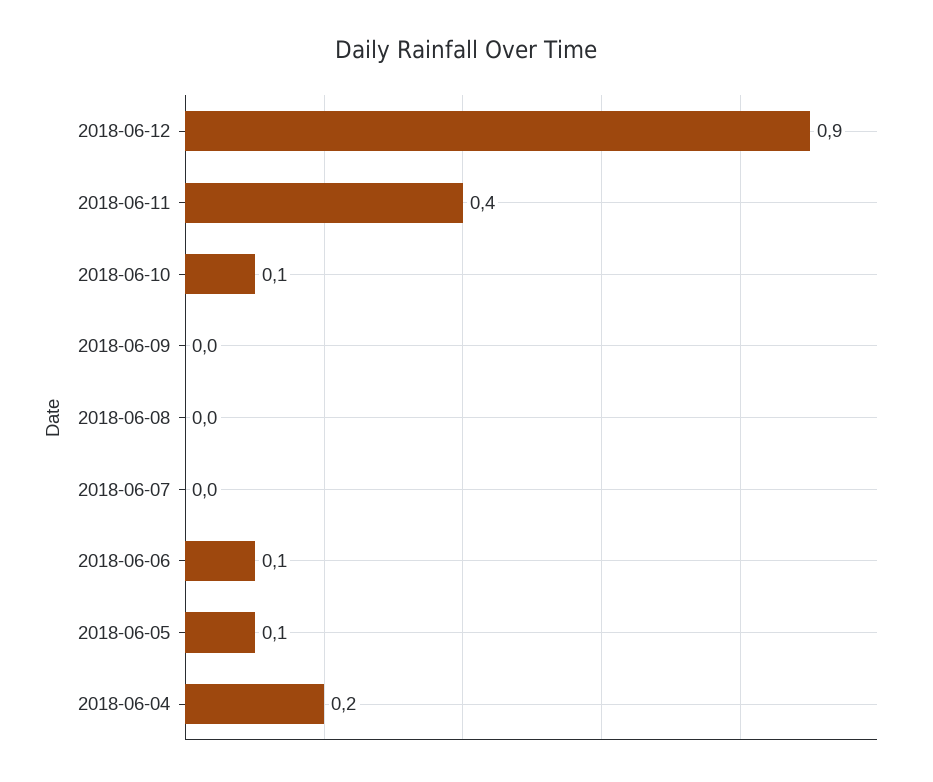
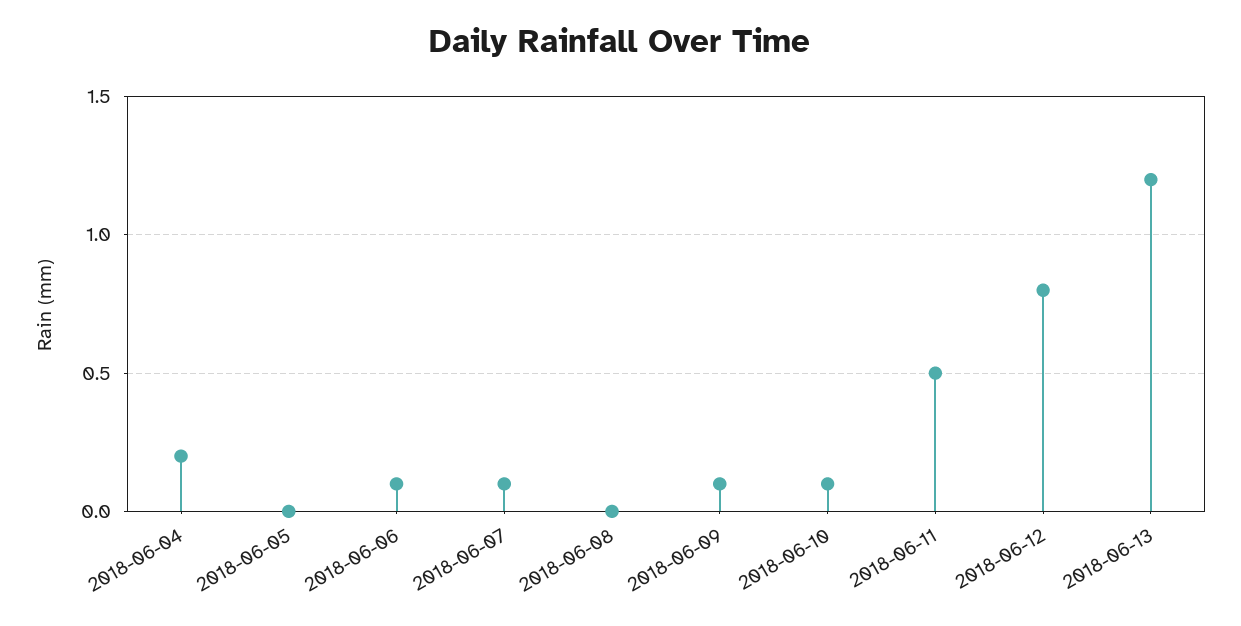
2018-06-12: 0.9 -> 0.8
2018-06-11: 0.4 -> 0.5
2018-06-09: 0 -> 0.1
2018-06-07: 0 -> 0.1
2018-06-05: 0.1 -> 0
2018-06-13: none -> 1.2

